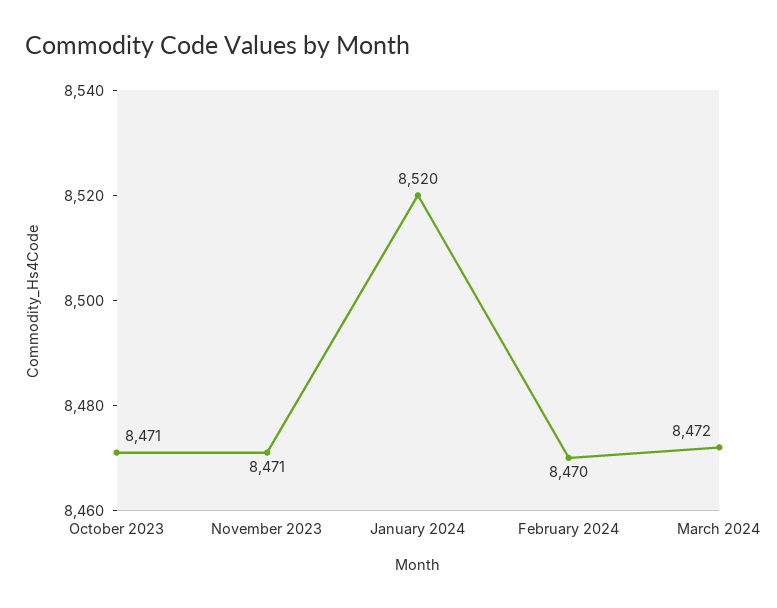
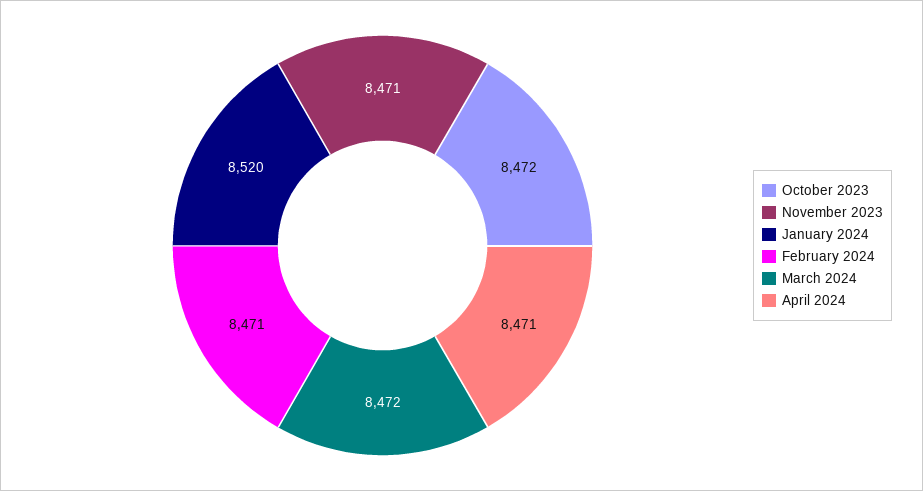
October 2023: 8471 -> 8472
February 2024: 8470 -> 8471
April 2024: none -> 8471

